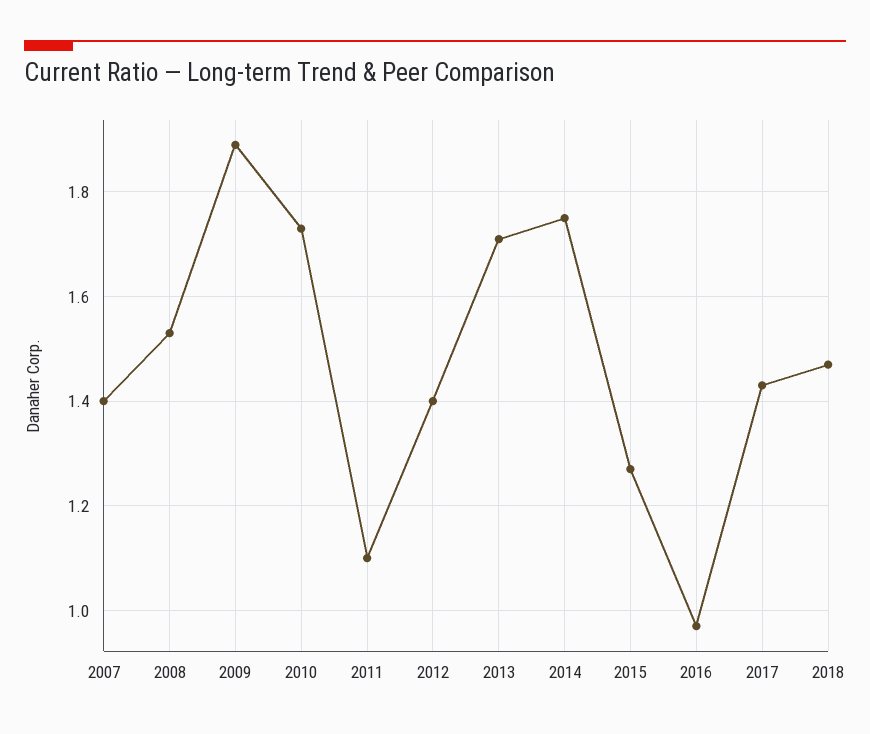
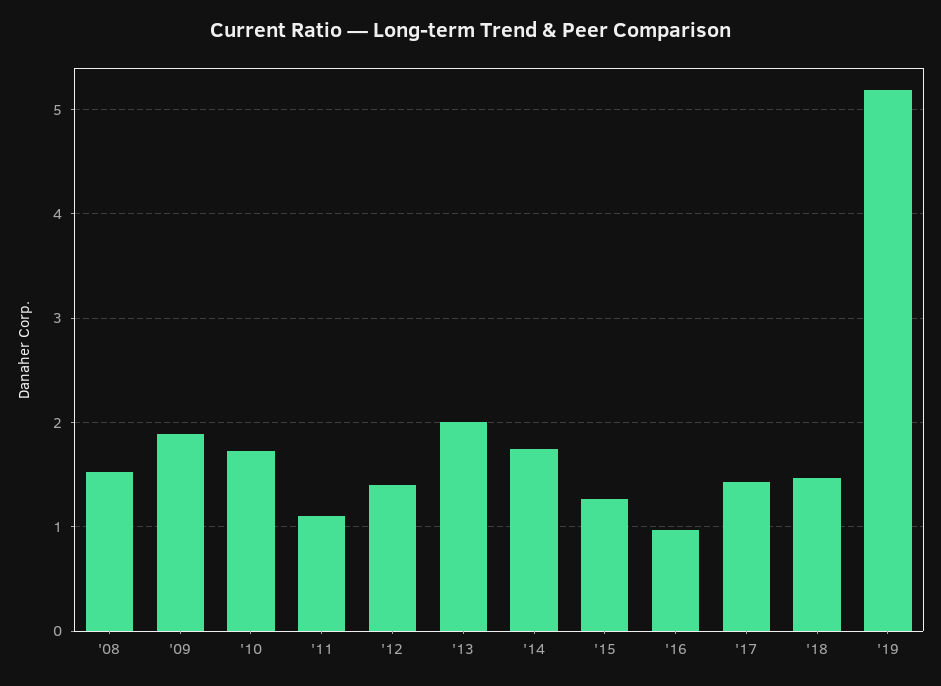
2007: 1.4 -> none
2013: 1.7 -> 2
'19: none -> 5.2

